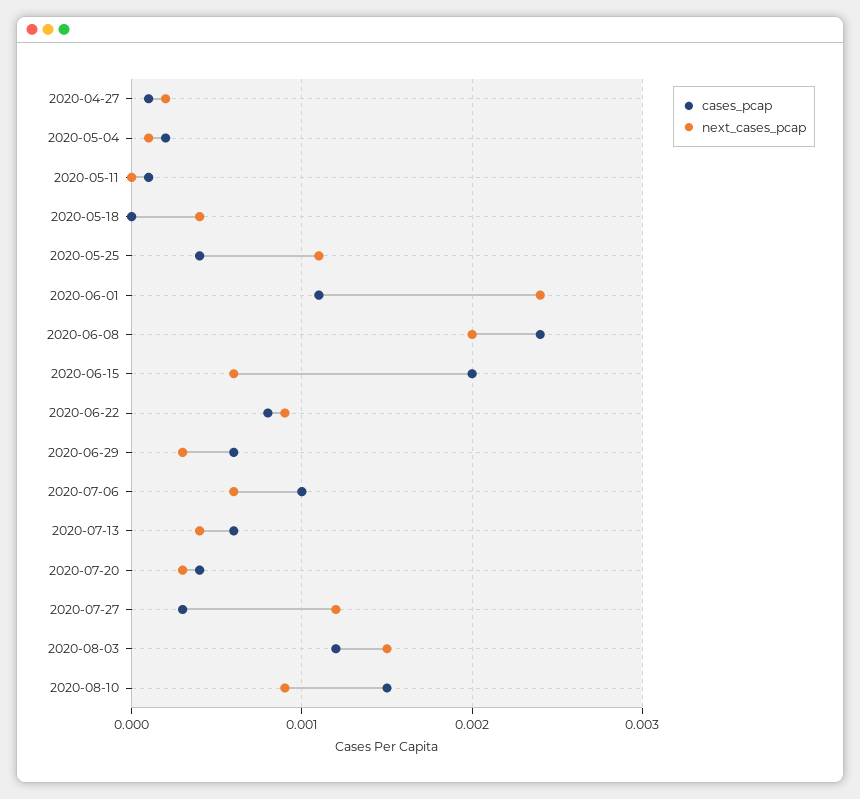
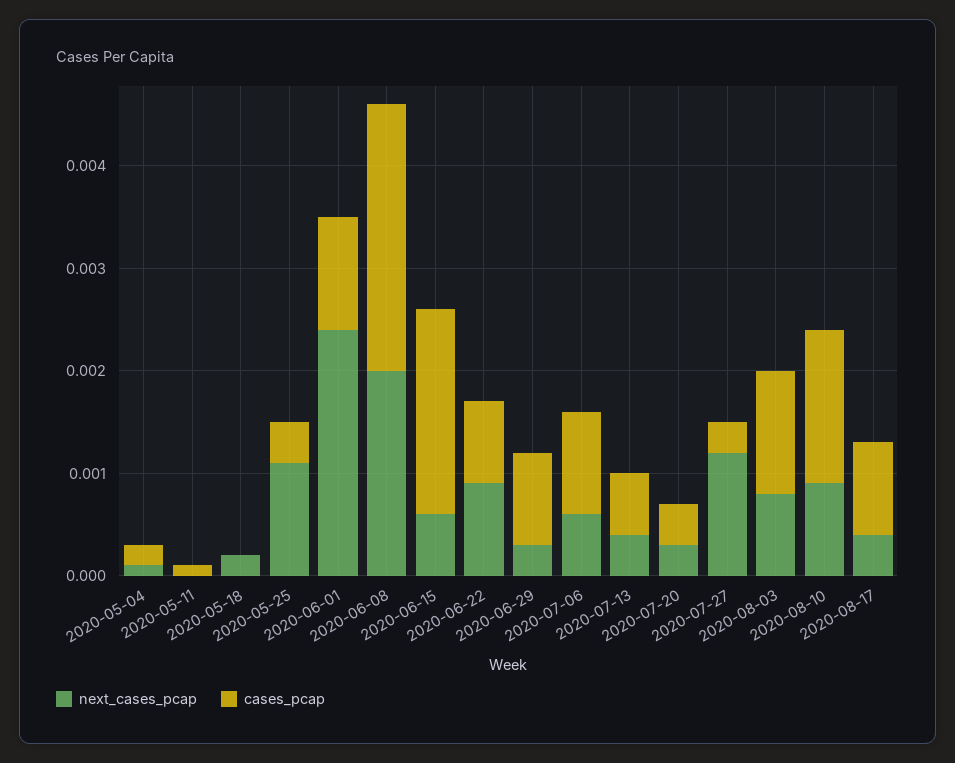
cases_pcap, 2020-04-27: 0.0001 -> none
next_cases_pcap, 2020-04-27: 0.0002 -> none
next_cases_pcap, 2020-05-18: 0.0004 -> 0.0002
cases_pcap, 2020-06-08: 0.0024 -> 0.0026
cases_pcap, 2020-06-29: 0.0006 -> 0.0009
next_cases_pcap, 2020-08-03: 0.0015 -> 0.0008
next_cases_pcap, 2020-08-17: none -> 0.0004
cases_pcap, 2020-08-17: none -> 0.0009

